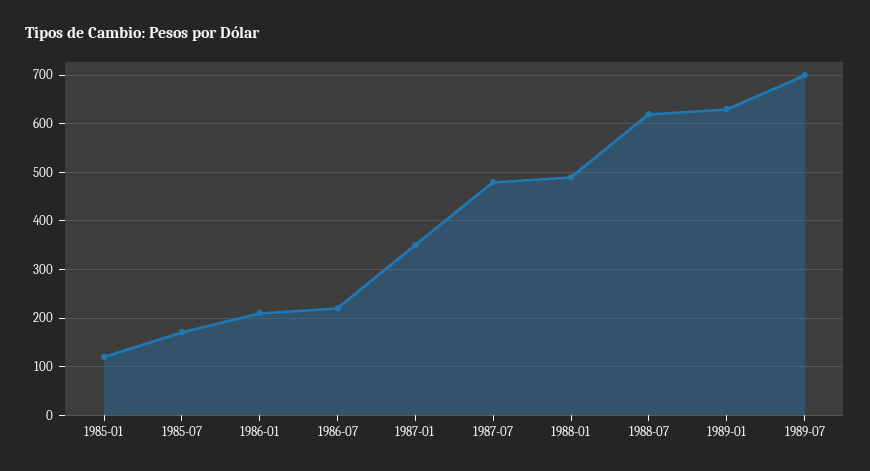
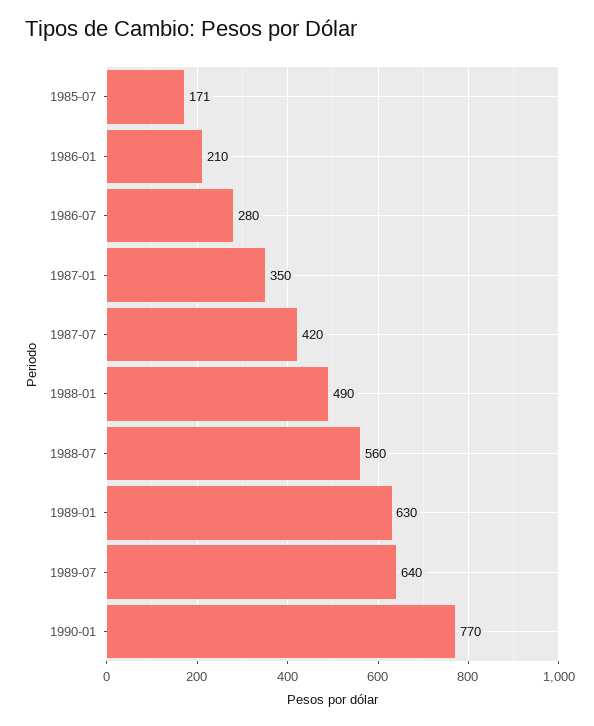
1985-01: 120 -> none
1986-07: 220 -> 280
1987-07: 480 -> 420
1988-07: 620 -> 560
1989-07: 700 -> 640
1990-01: none -> 770

